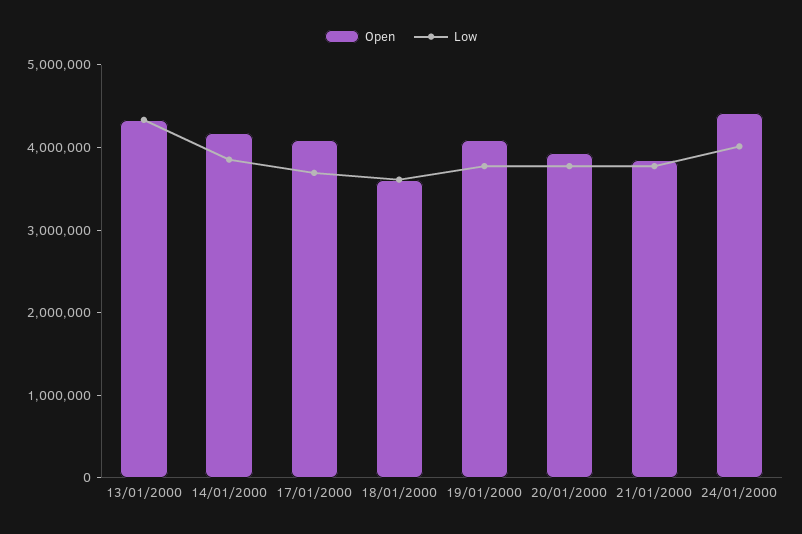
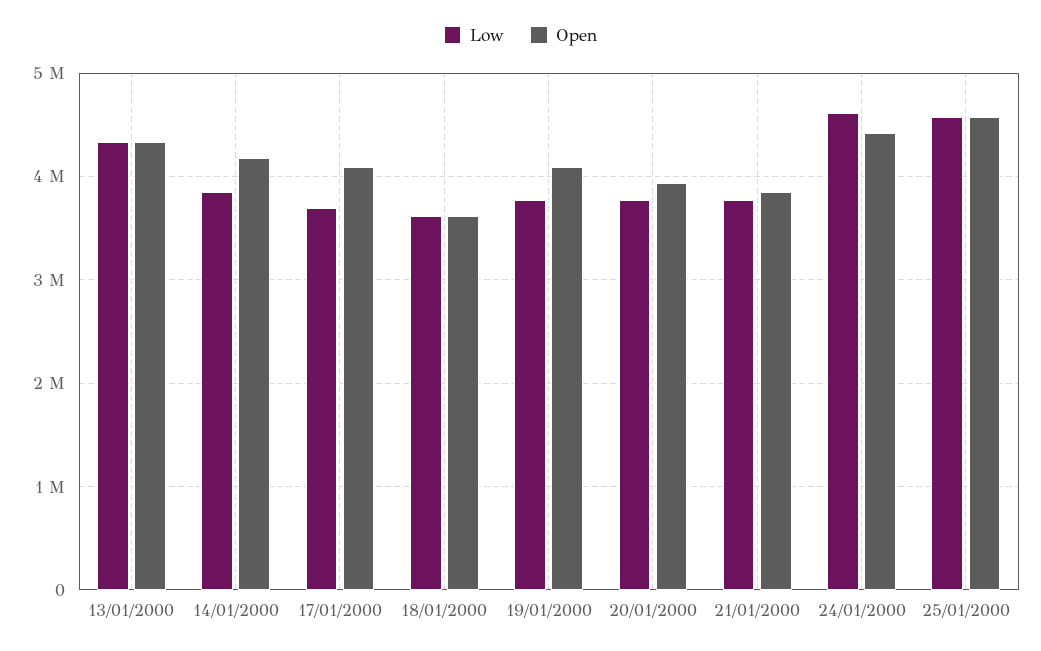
Low, 24/01/2000: 4000000 -> 4600000
Low, 25/01/2000: none -> 4600000
Open, 25/01/2000: none -> 4600000

